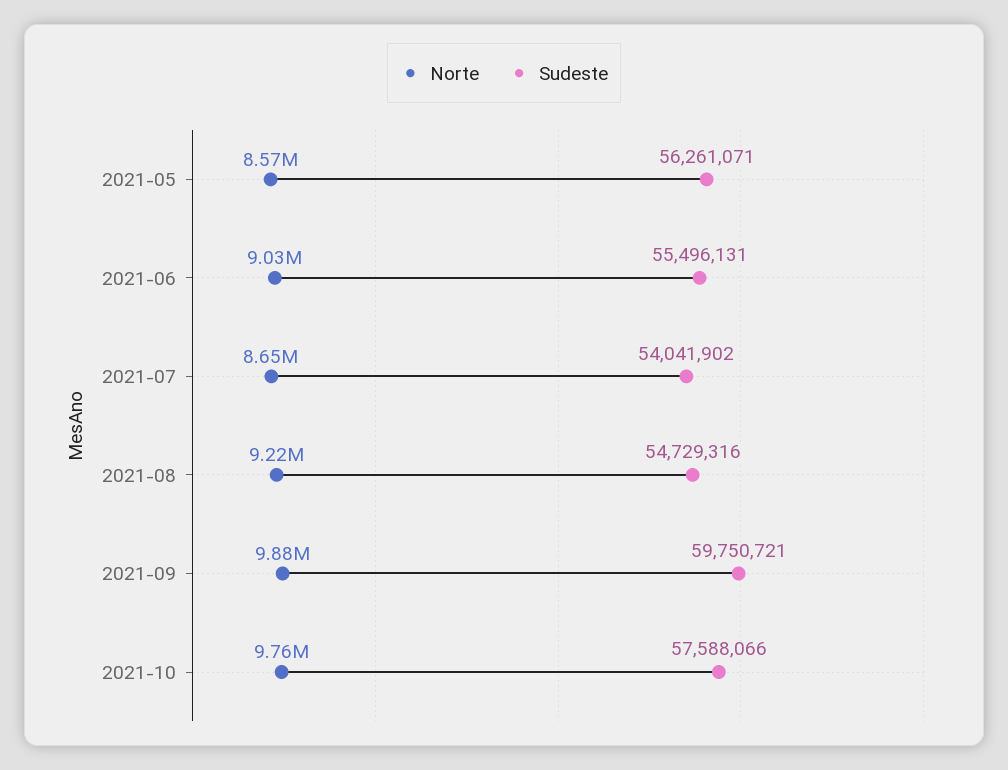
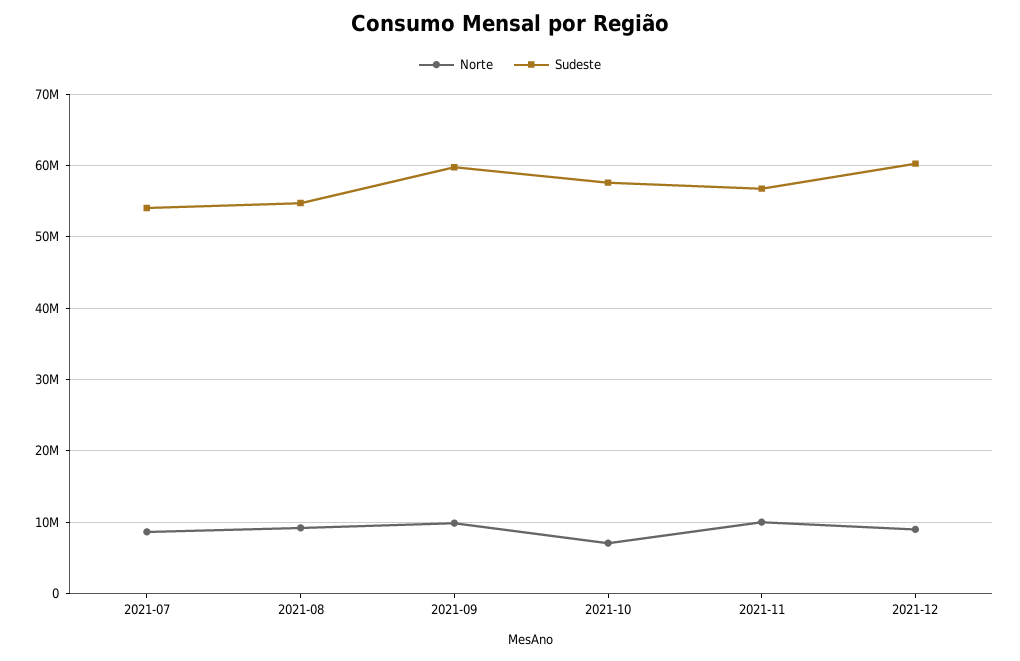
Norte, 2021-05: 8570000 -> none
Sudeste, 2021-05: 56261071 -> none
Norte, 2021-06: 9030000 -> none
Sudeste, 2021-06: 55496131 -> none
Norte, 2021-10: 9760000 -> 7000000
Norte, 2021-11: none -> 10000000
Sudeste, 2021-11: none -> 57000000
Norte, 2021-12: none -> 9000000
Sudeste, 2021-12: none -> 60000000

